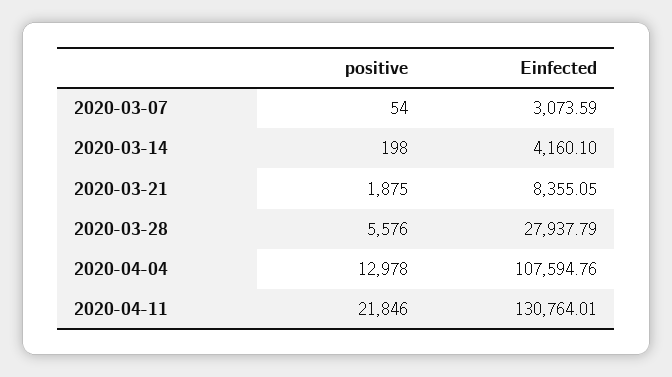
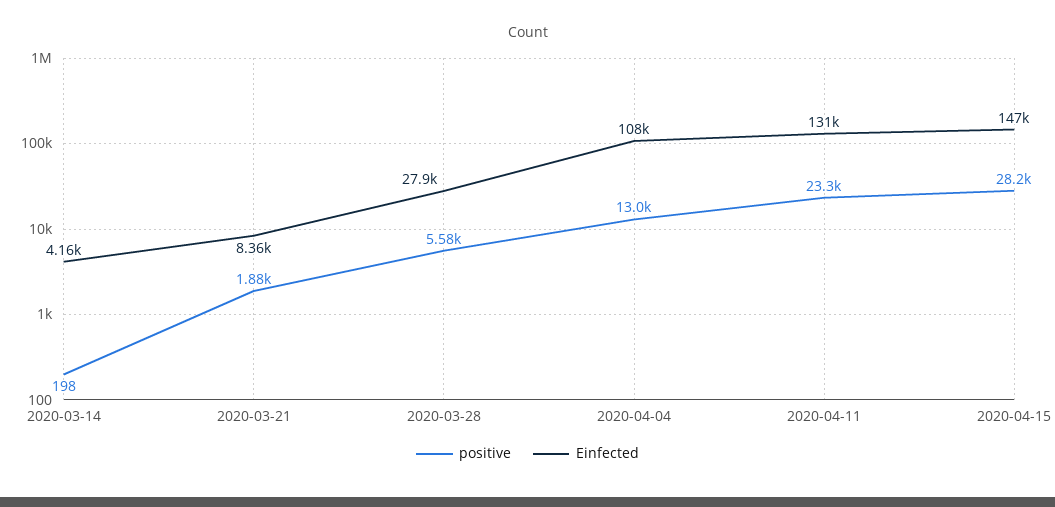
positive, 2020-03-07: 54 -> none
Einfected, 2020-03-07: 3073.59 -> none
positive, 2020-04-11: 21846 -> 23300
positive, 2020-04-15: none -> 28200
Einfected, 2020-04-15: none -> 147000

